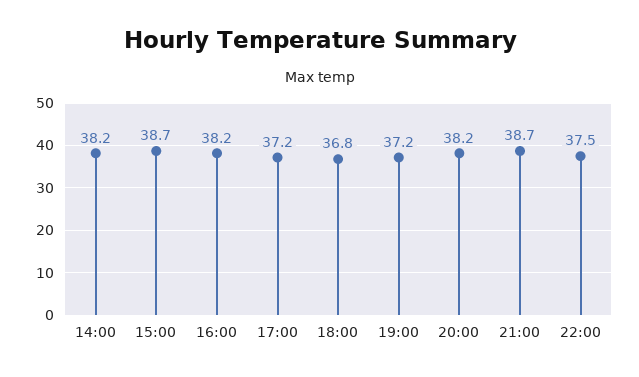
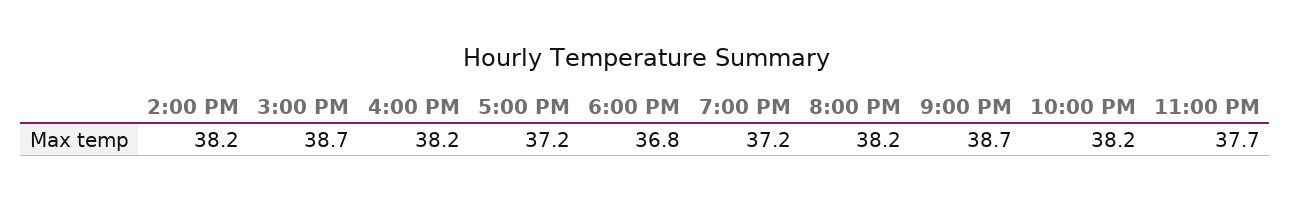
22:00: 37.5 -> 38.2
11:00 PM: none -> 37.7

